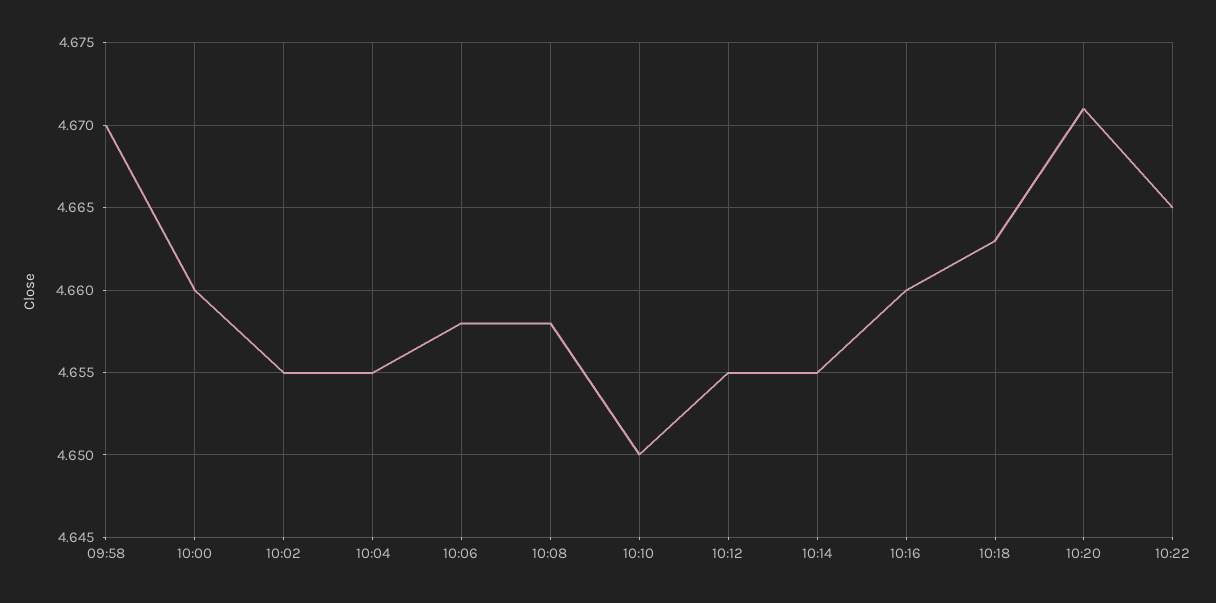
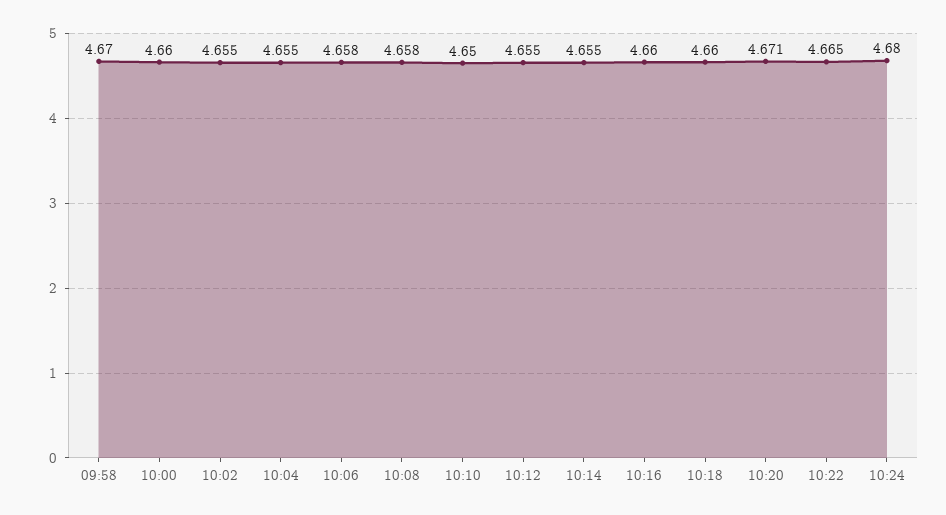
10:18: 4.663 -> 4.66
10:24: none -> 4.68

